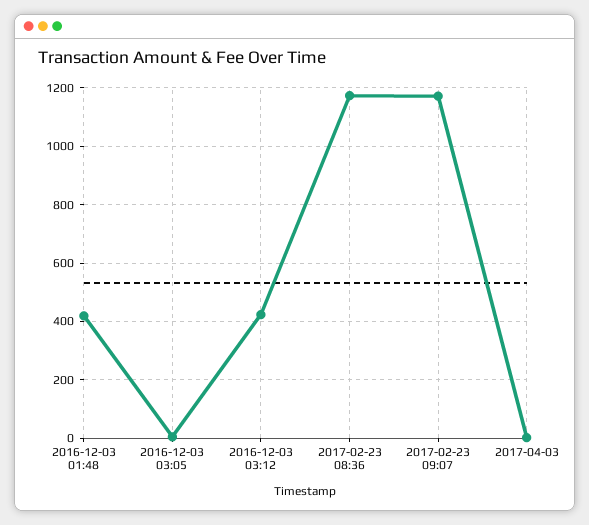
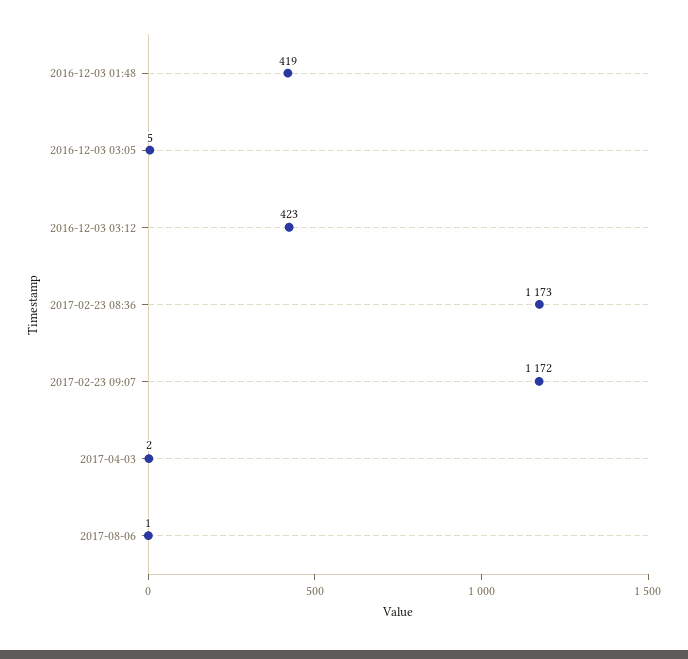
2017-08-06: none -> 1

